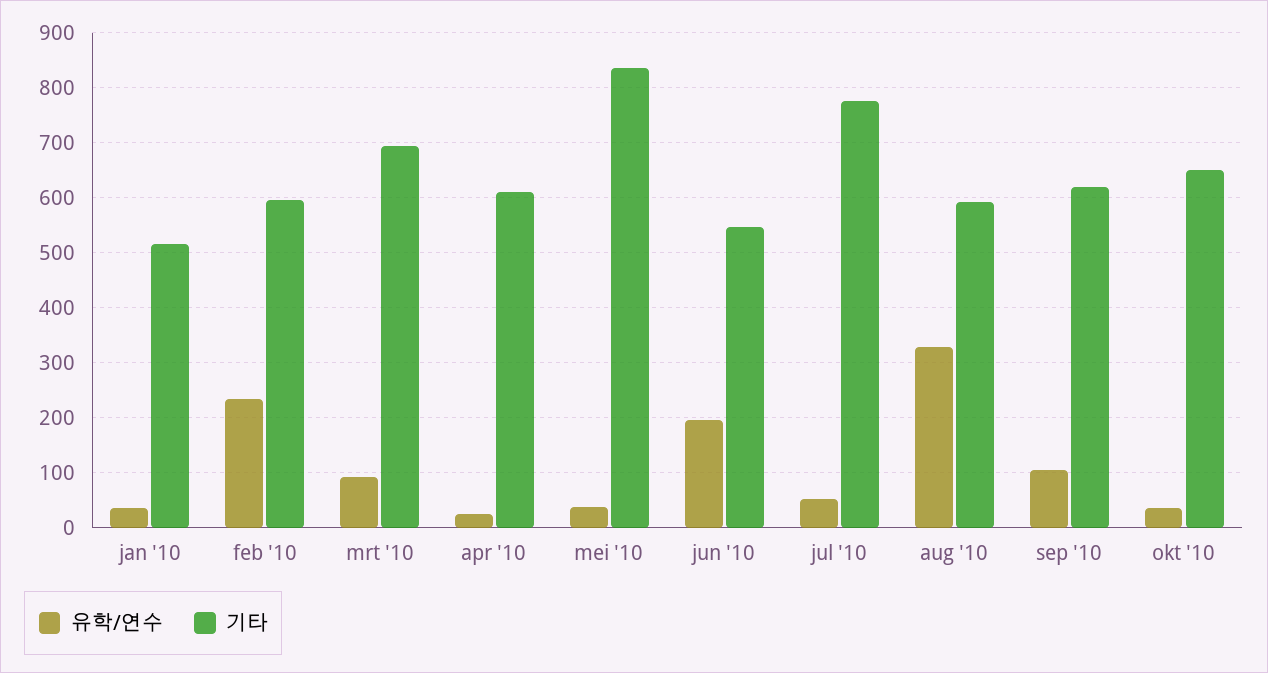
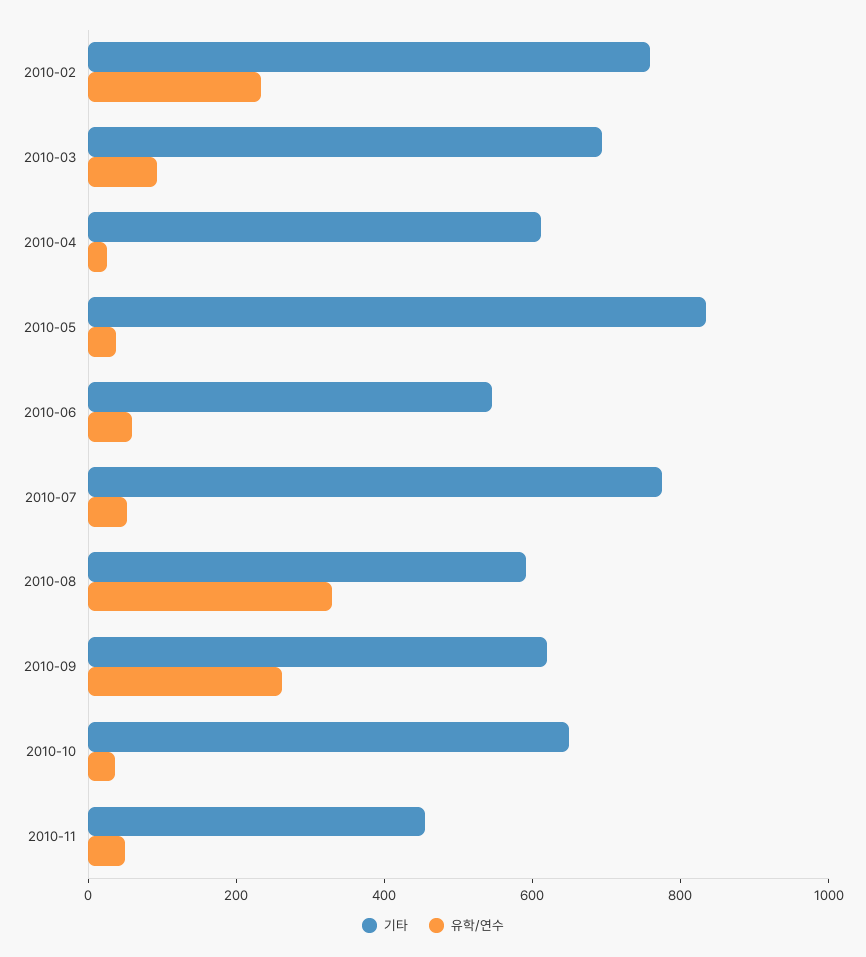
유학/연수, jan '10: 40 -> none
기타, jan '10: 520 -> none
기타, feb '10: 600 -> 750
유학/연수, jun '10: 200 -> 50
유학/연수, sep '10: 100 -> 250
기타, 2010-11: none -> 450
유학/연수, 2010-11: none -> 50

